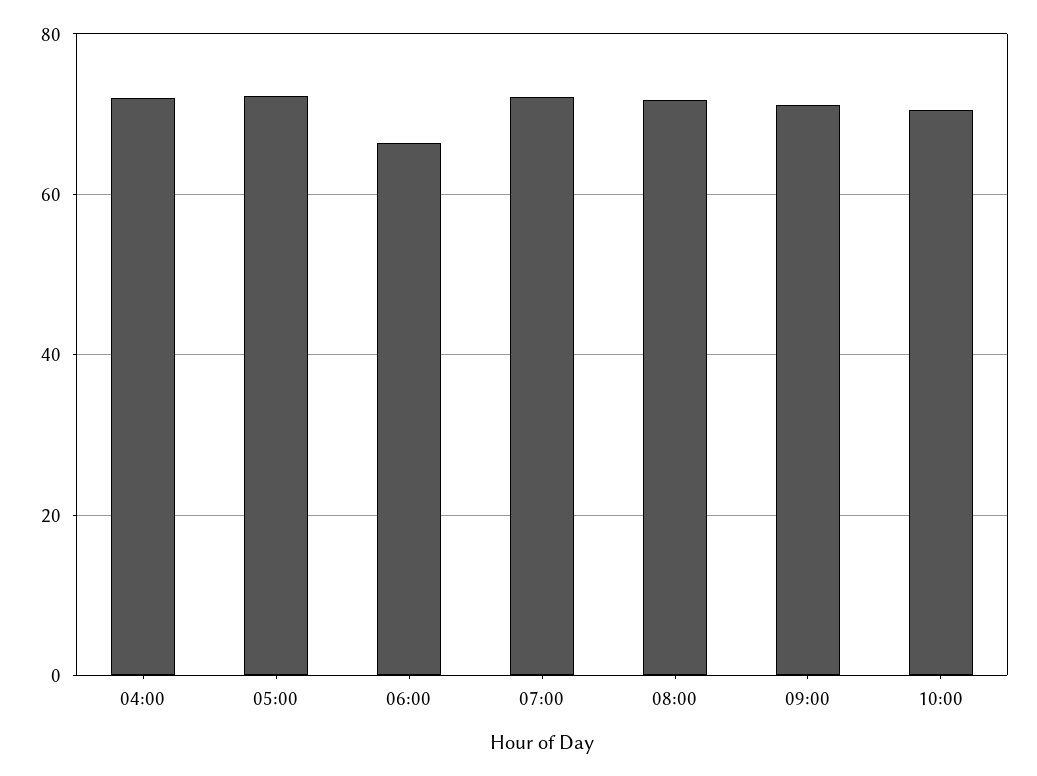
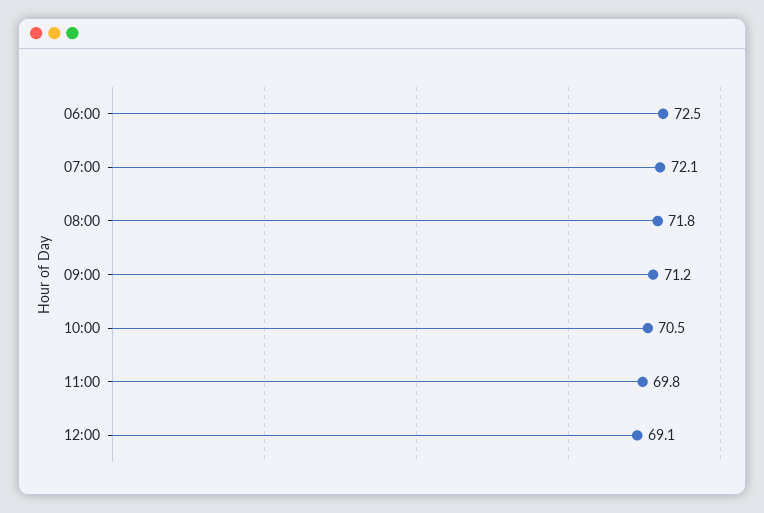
04:00: 72 -> none
05:00: 72 -> none
06:00: 66 -> 72.5
11:00: none -> 69.8
12:00: none -> 69.1

